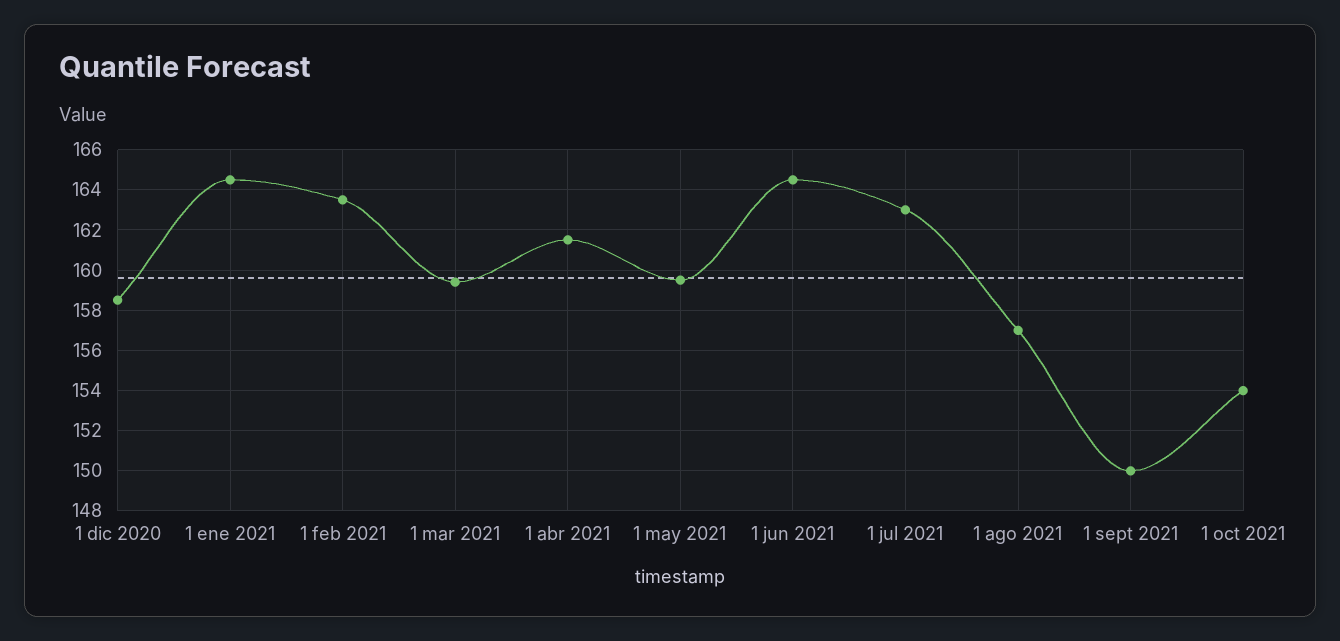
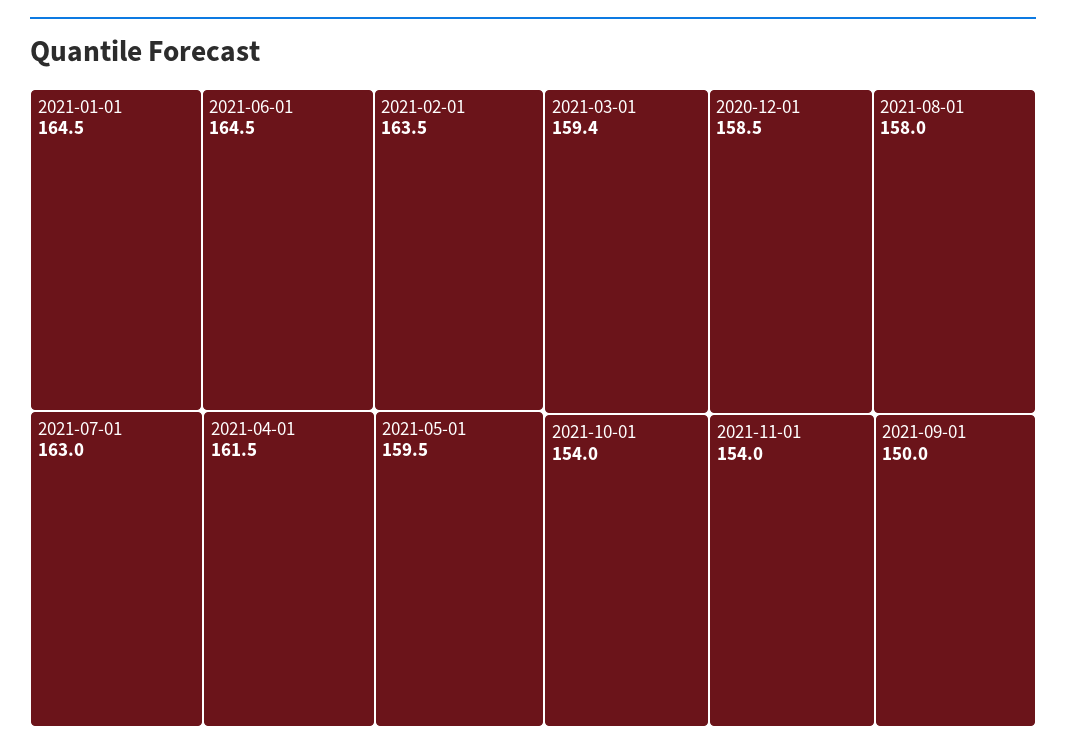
1 ago 2021: 157 -> 158
2021-11-01: none -> 154

